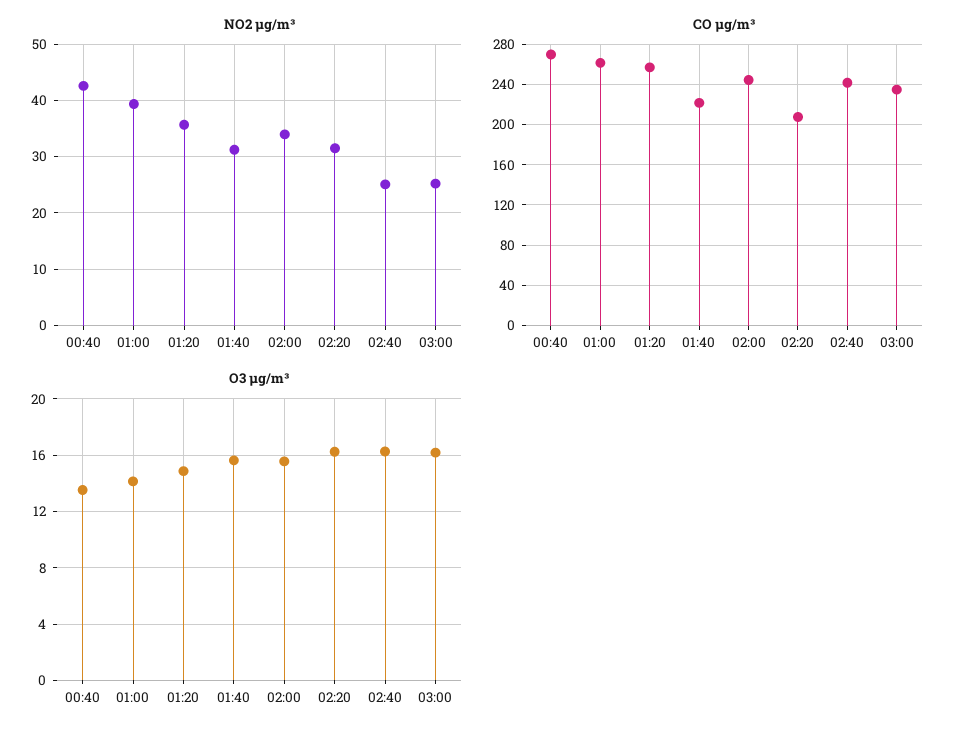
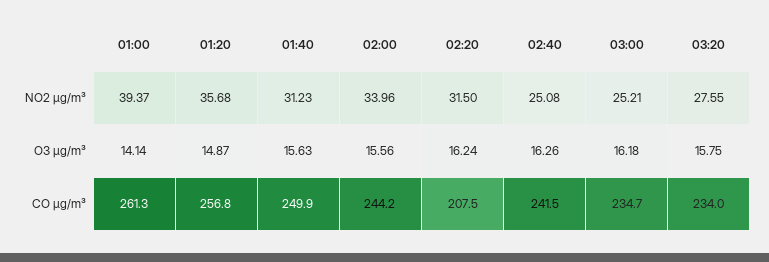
NO2 µg/m³, 00:40: 42 -> none
CO µg/m³, 00:40: 270 -> none
CO µg/m³, 01:40: 220 -> 249.9
O3 µg/m³, 00:40: 13.5 -> none
NO2 µg/m³, 03:20: none -> 27.55
O3 µg/m³, 03:20: none -> 15.75
CO µg/m³, 03:20: none -> 234

